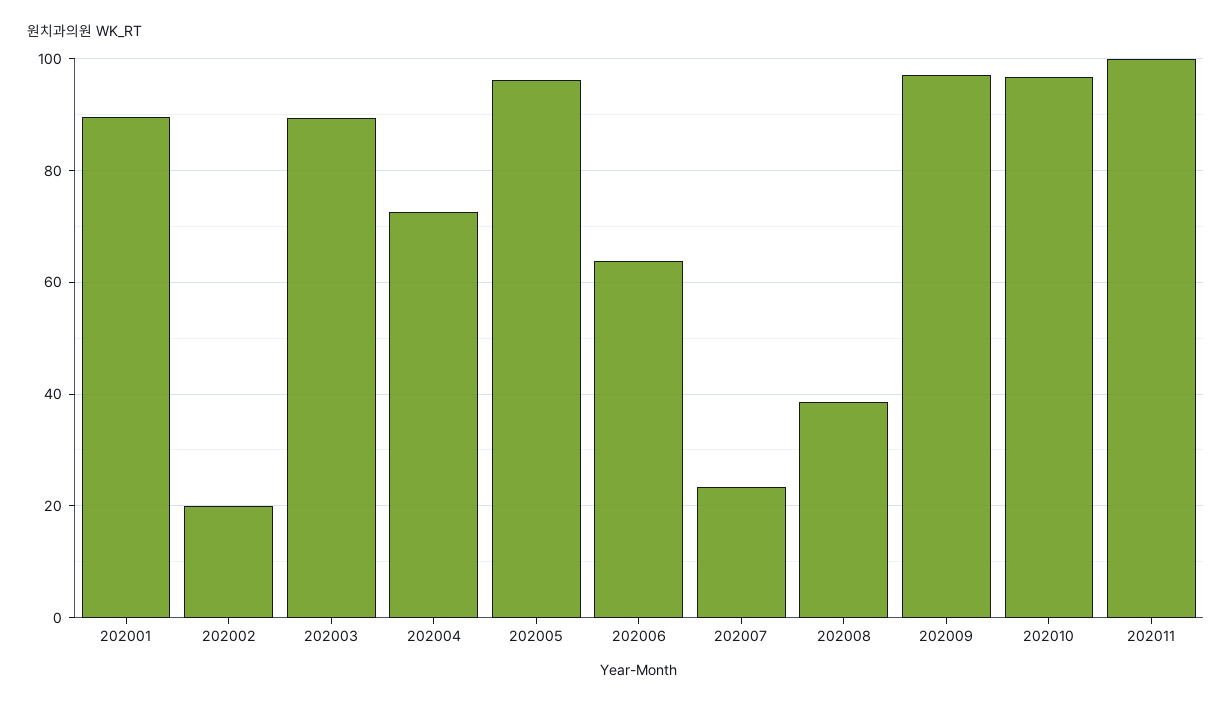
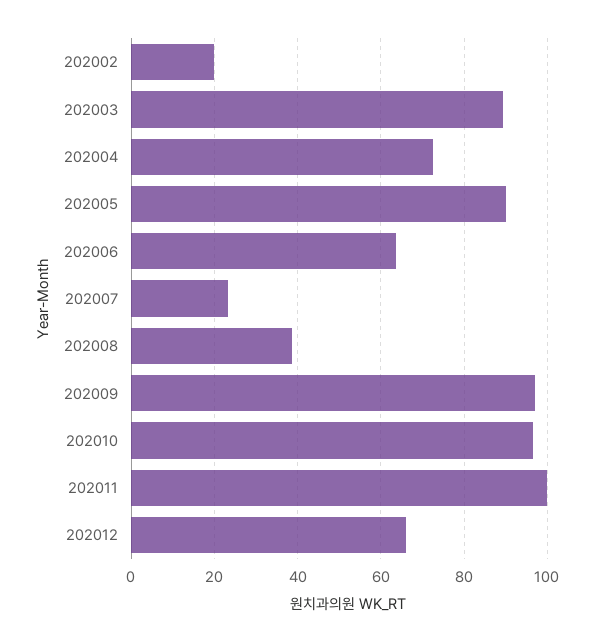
202001: 90 -> none
202005: 96 -> 90
202012: none -> 66

